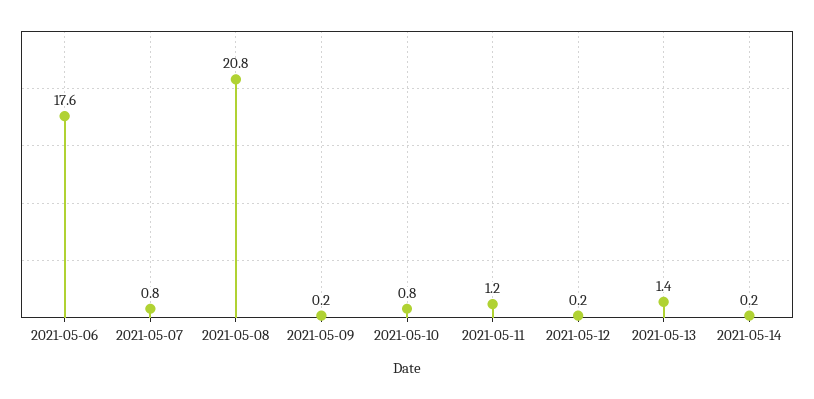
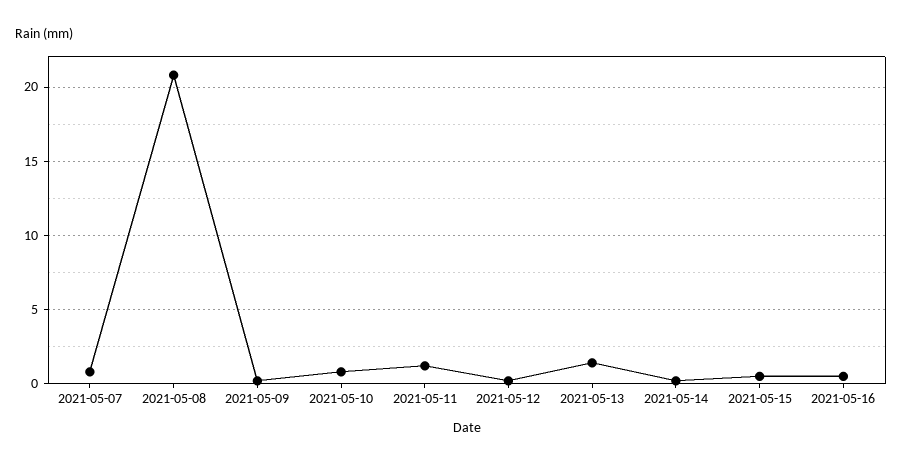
2021-05-06: 17.6 -> none
2021-05-15: none -> 0.5
2021-05-16: none -> 0.5

